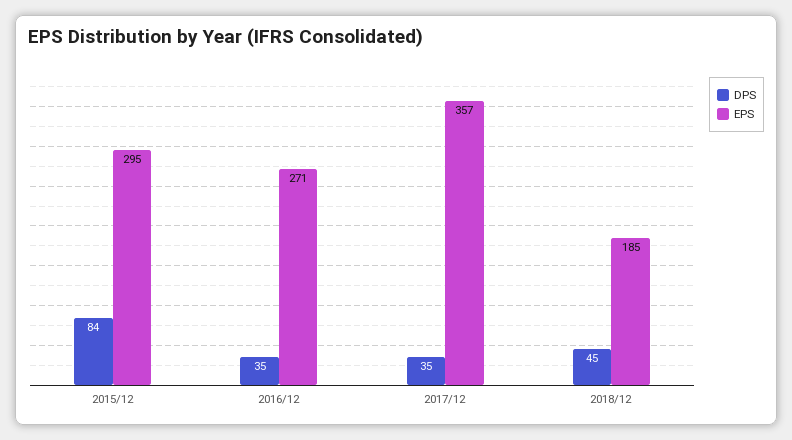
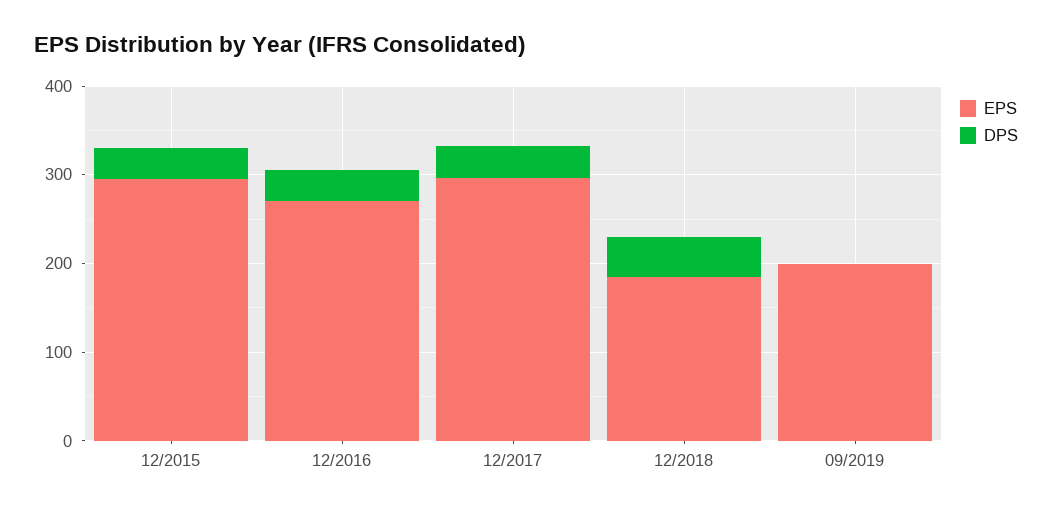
DPS, 2015/12: 84 -> 40
EPS, 2017/12: 357 -> 300
EPS, 09/2019: none -> 200
DPS, 09/2019: none -> 0

